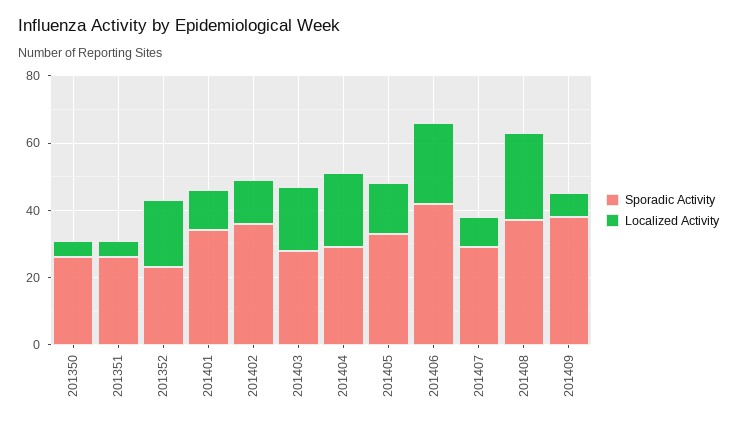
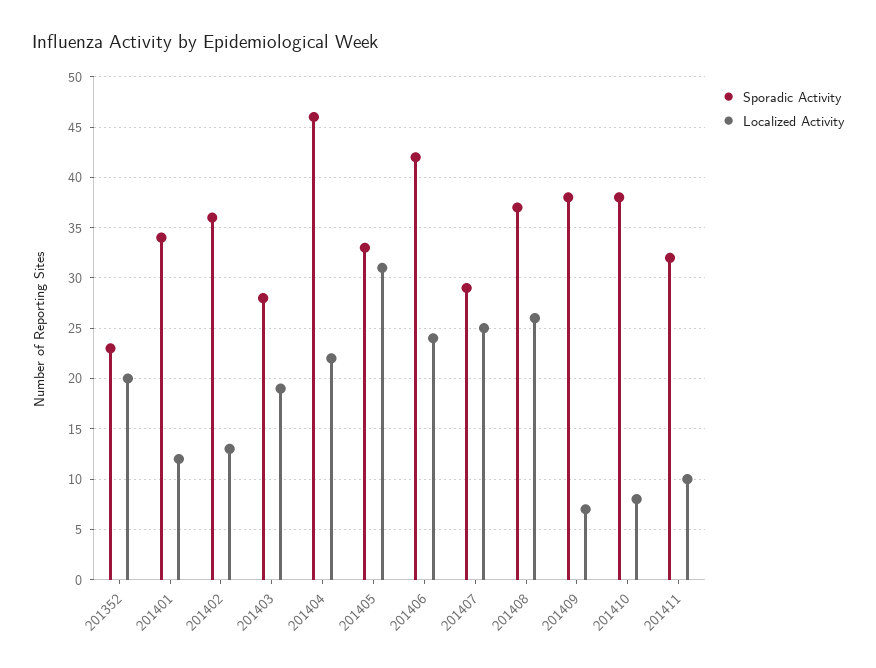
Sporadic Activity, 201350: 25 -> none
Localized Activity, 201350: 5 -> none
Sporadic Activity, 201351: 25 -> none
Localized Activity, 201351: 5 -> none
Sporadic Activity, 201404: 30 -> 46
Localized Activity, 201405: 15 -> 31
Localized Activity, 201407: 10 -> 25
Sporadic Activity, 201410: none -> 38
Localized Activity, 201410: none -> 8
Sporadic Activity, 201411: none -> 32
Localized Activity, 201411: none -> 10

